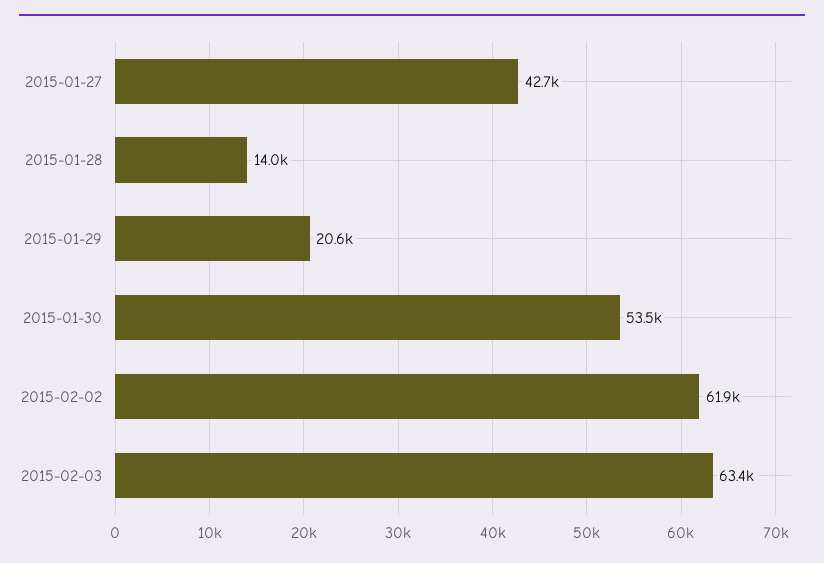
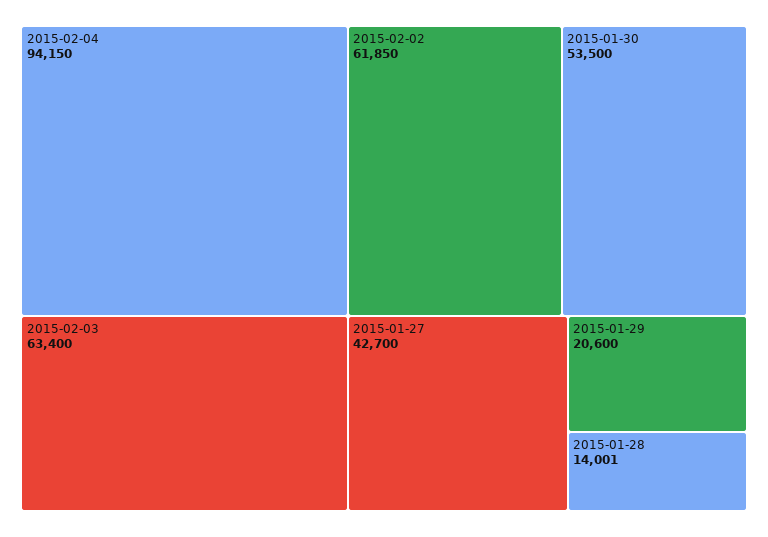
2015-02-04: none -> 94150

